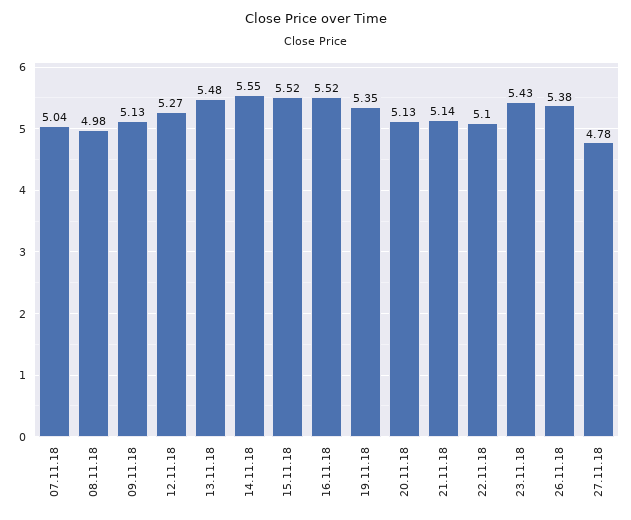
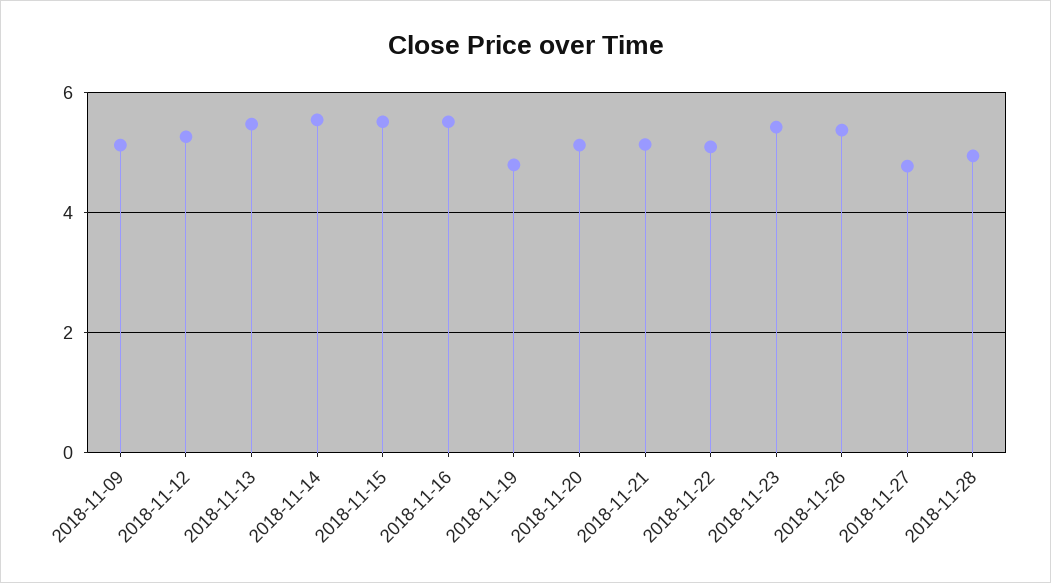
07.11.18: 5.04 -> none
08.11.18: 4.98 -> none
19.11.18: 5.35 -> 4.8
2018-11-28: none -> 5

